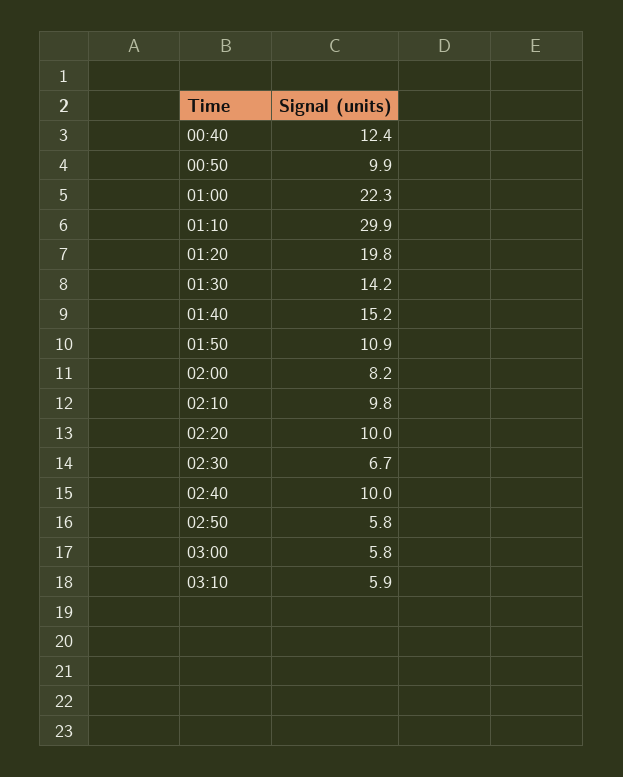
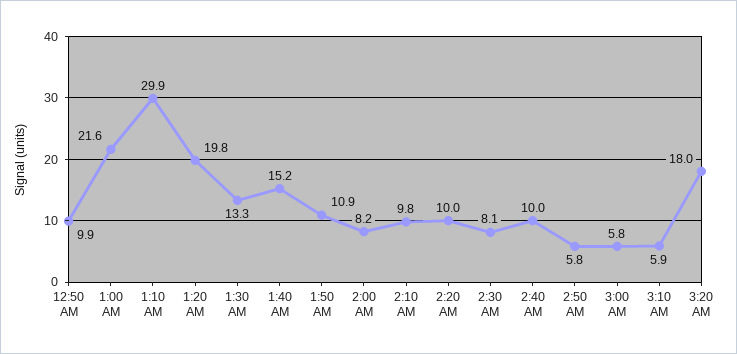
00:40: 12.4 -> none
01:00: 22.3 -> 21.6
01:30: 14.2 -> 13.3
02:30: 6.7 -> 8.1
3:20 AM: none -> 18

